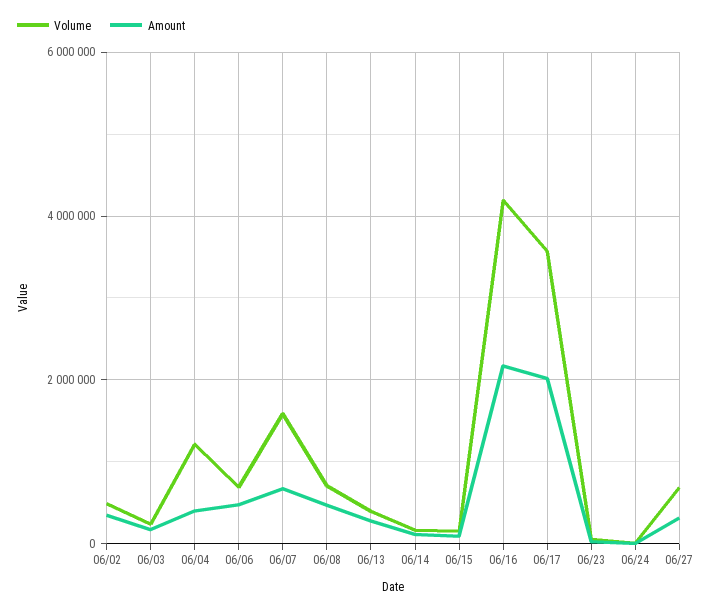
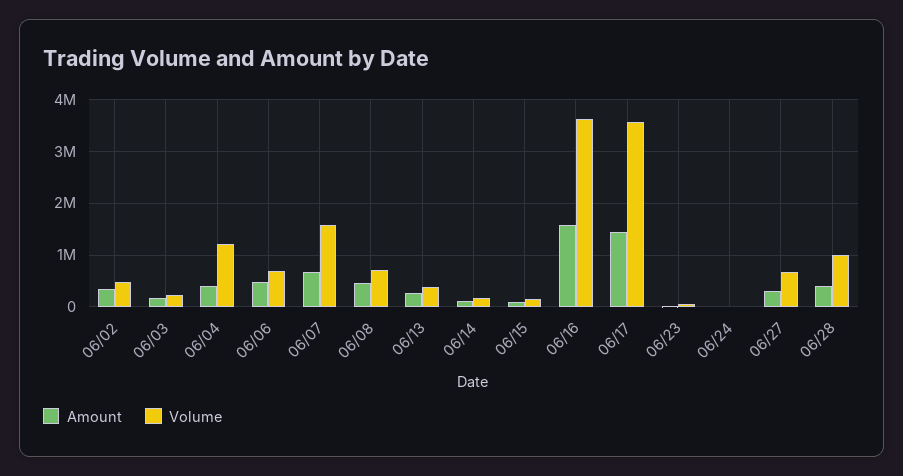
Volume, 06/16: 4200000 -> 3600000
Amount, 06/16: 2200000 -> 1600000
Amount, 06/17: 2000000 -> 1400000
Amount, 06/28: none -> 400000
Volume, 06/28: none -> 1000000

